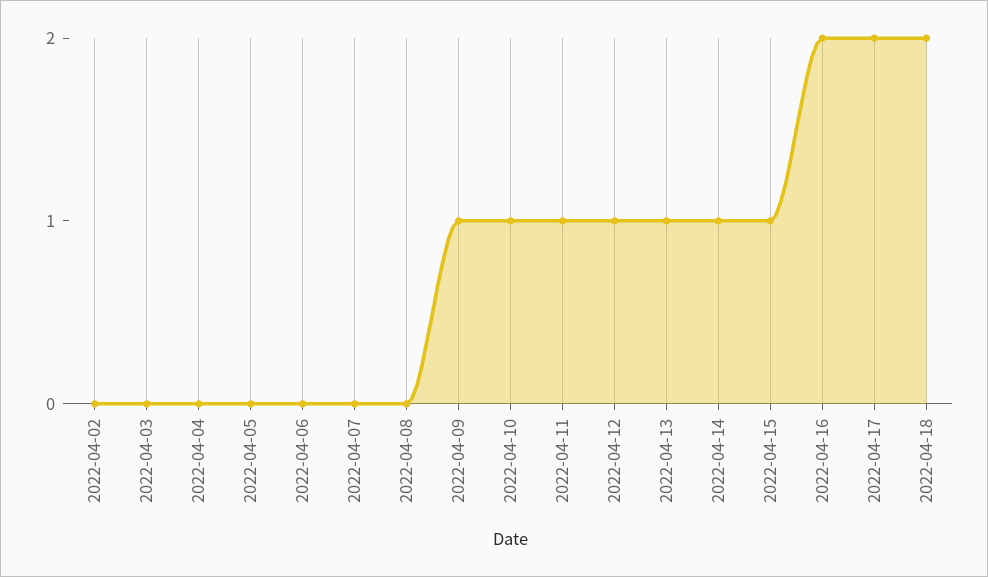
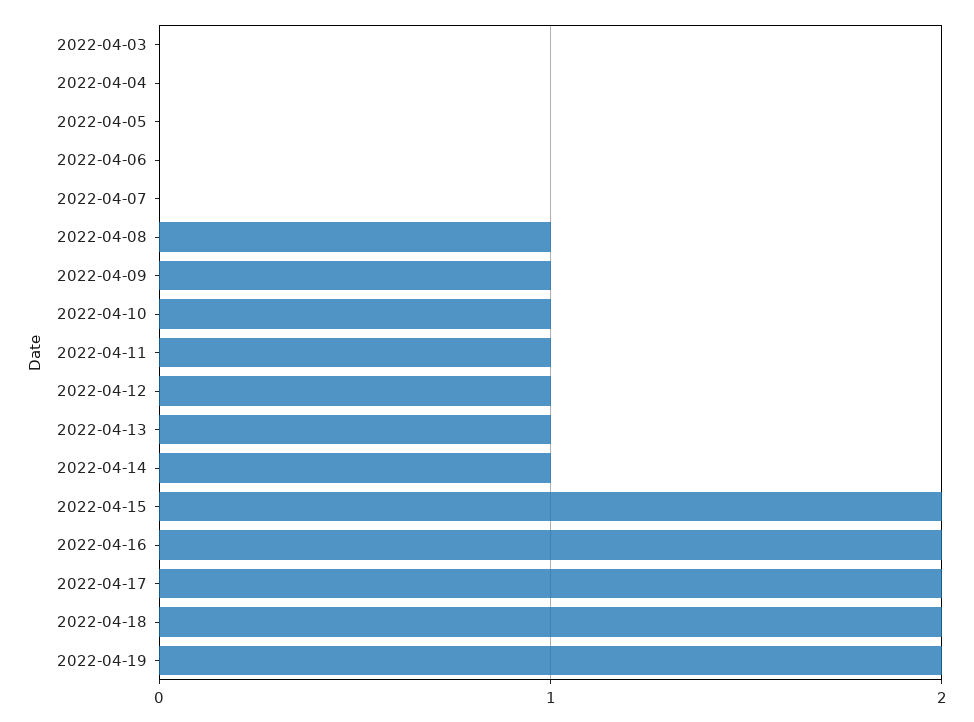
2022-04-02: 0 -> none
2022-04-08: 0 -> 1
2022-04-15: 1 -> 2
2022-04-19: none -> 2

